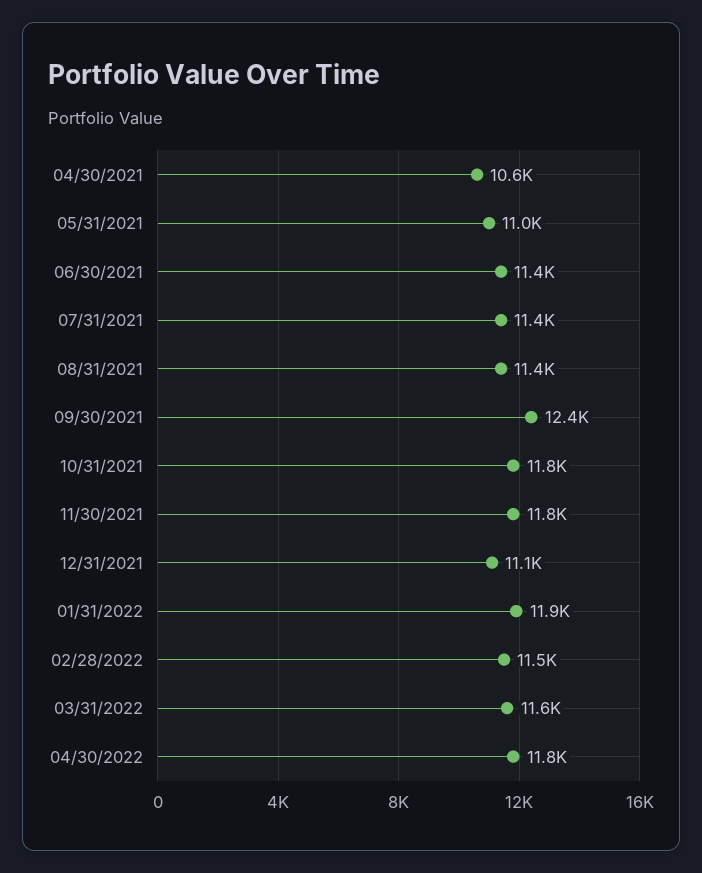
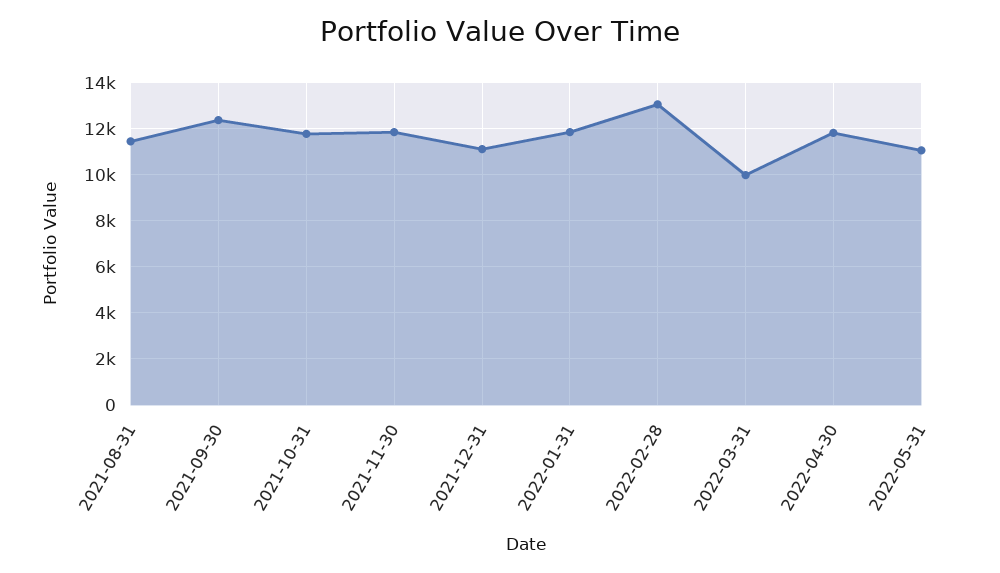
04/30/2021: 10600 -> none
05/31/2021: 11000 -> none
06/30/2021: 11400 -> none
07/31/2021: 11400 -> none
02/28/2022: 11500 -> 13000
03/31/2022: 11600 -> 10000
2022-05-31: none -> 11000

